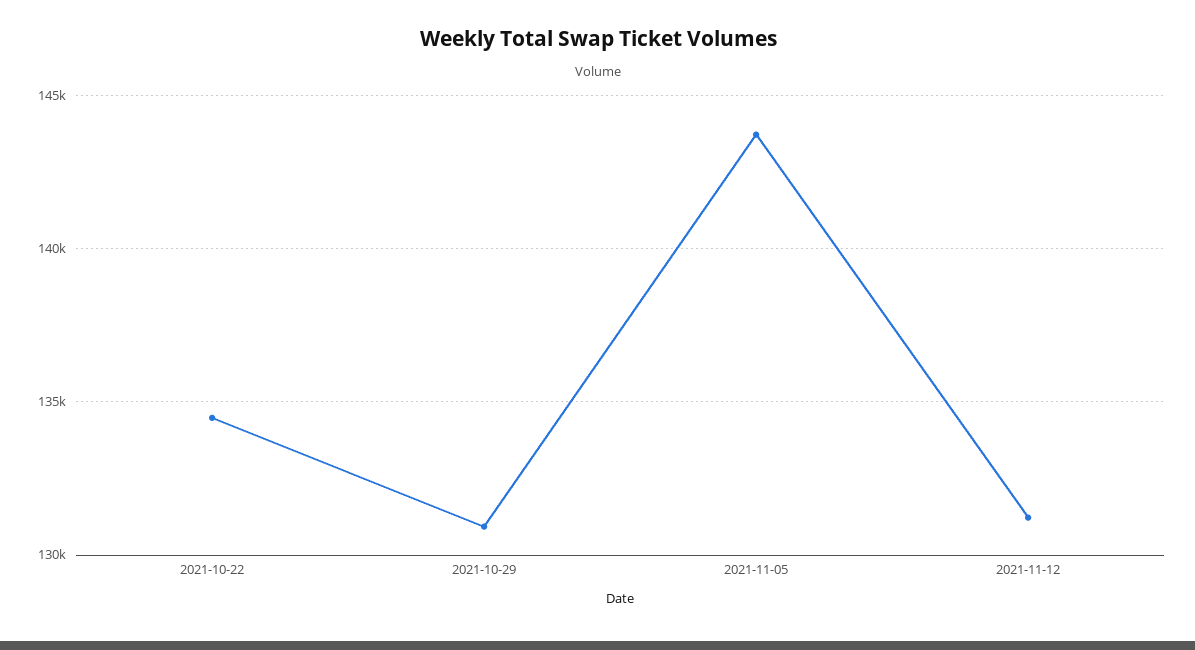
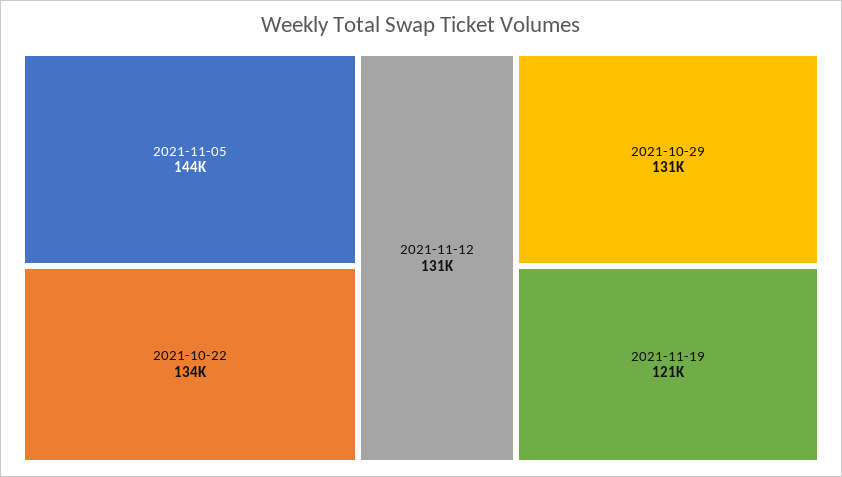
2021-11-19: none -> 121000

